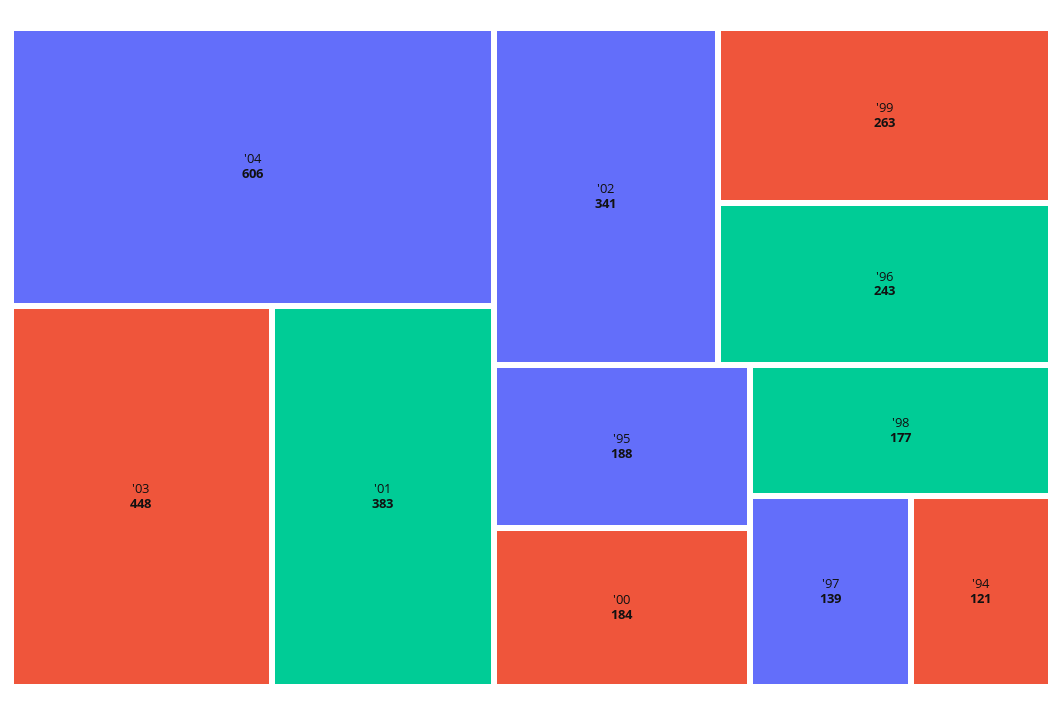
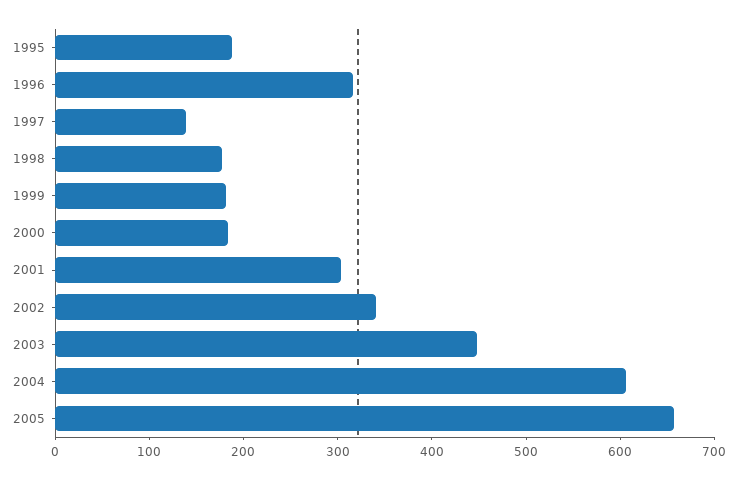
'01: 383 -> 300
'99: 263 -> 180
'96: 243 -> 320
'94: 121 -> none
2005: none -> 660

